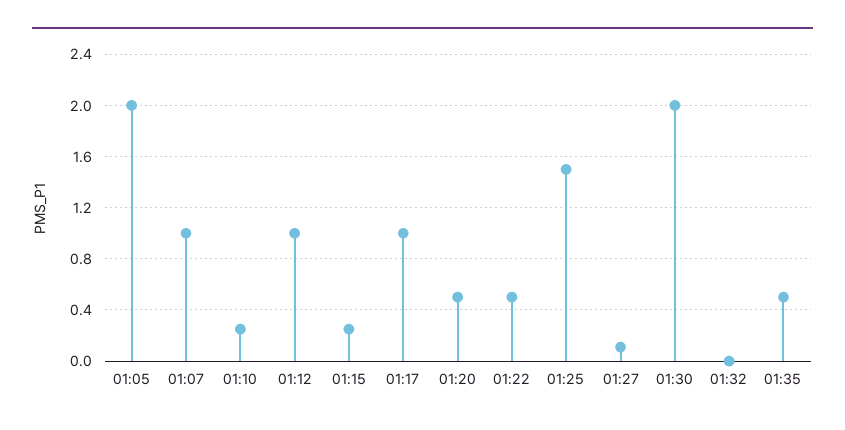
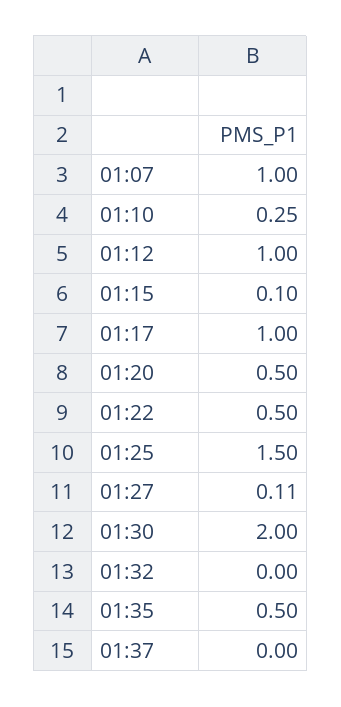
01:05: 2 -> none
01:15: 0.25 -> 0.1
01:37: none -> 0

